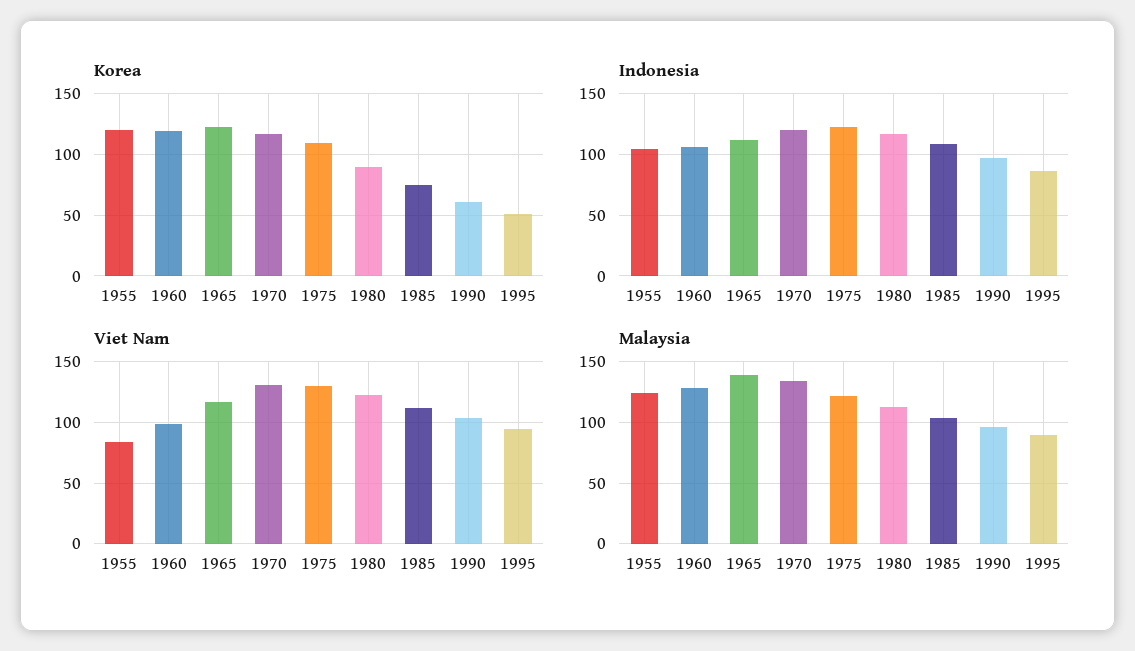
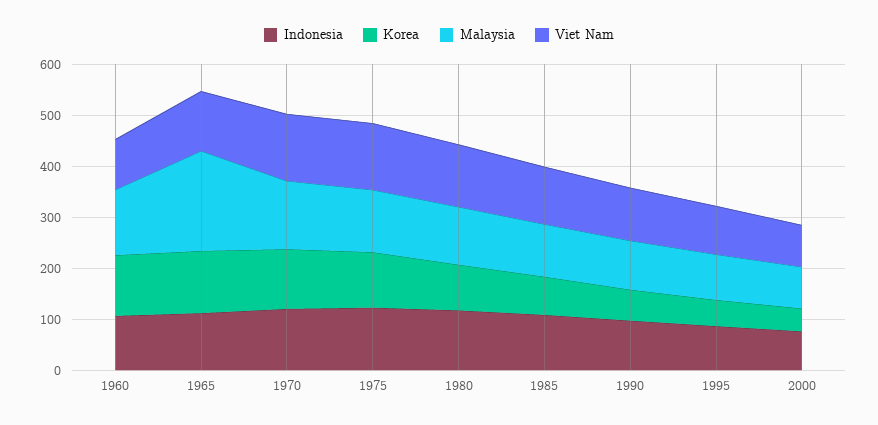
Korea, 1955: 120 -> none
Indonesia, 1955: 105 -> none
Viet Nam, 1955: 85 -> none
Malaysia, 1955: 125 -> none
Malaysia, 1965: 140 -> 200
Indonesia, 2000: none -> 80
Korea, 2000: none -> 40
Malaysia, 2000: none -> 80
Viet Nam, 2000: none -> 80

